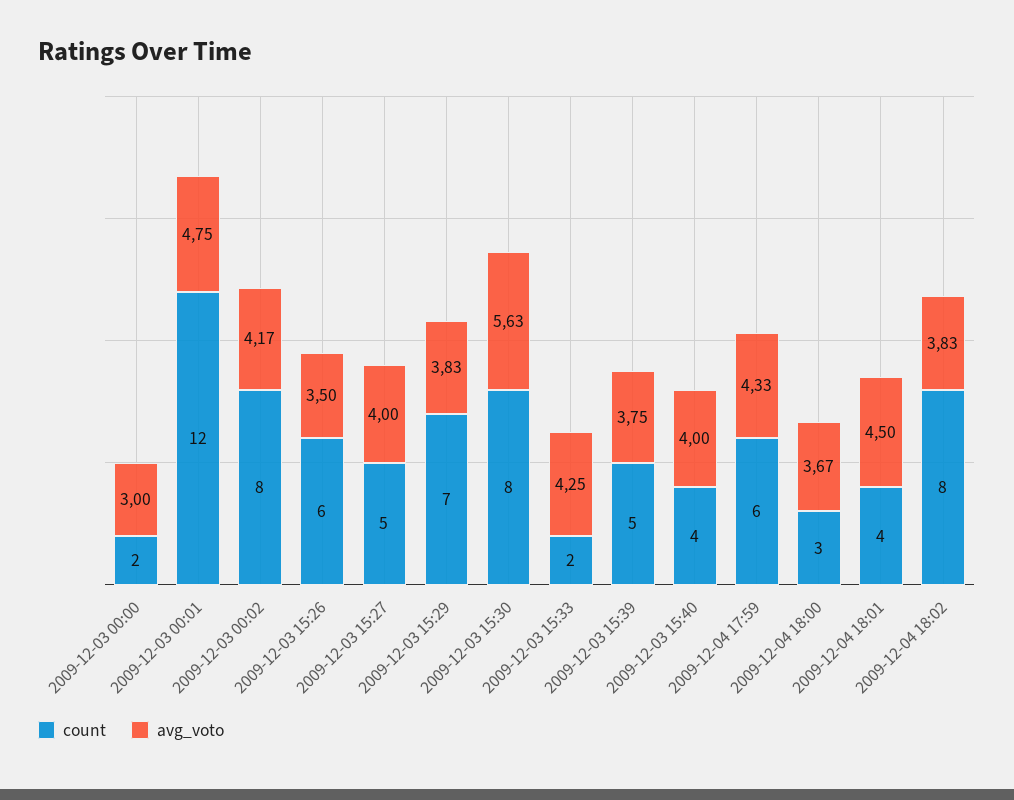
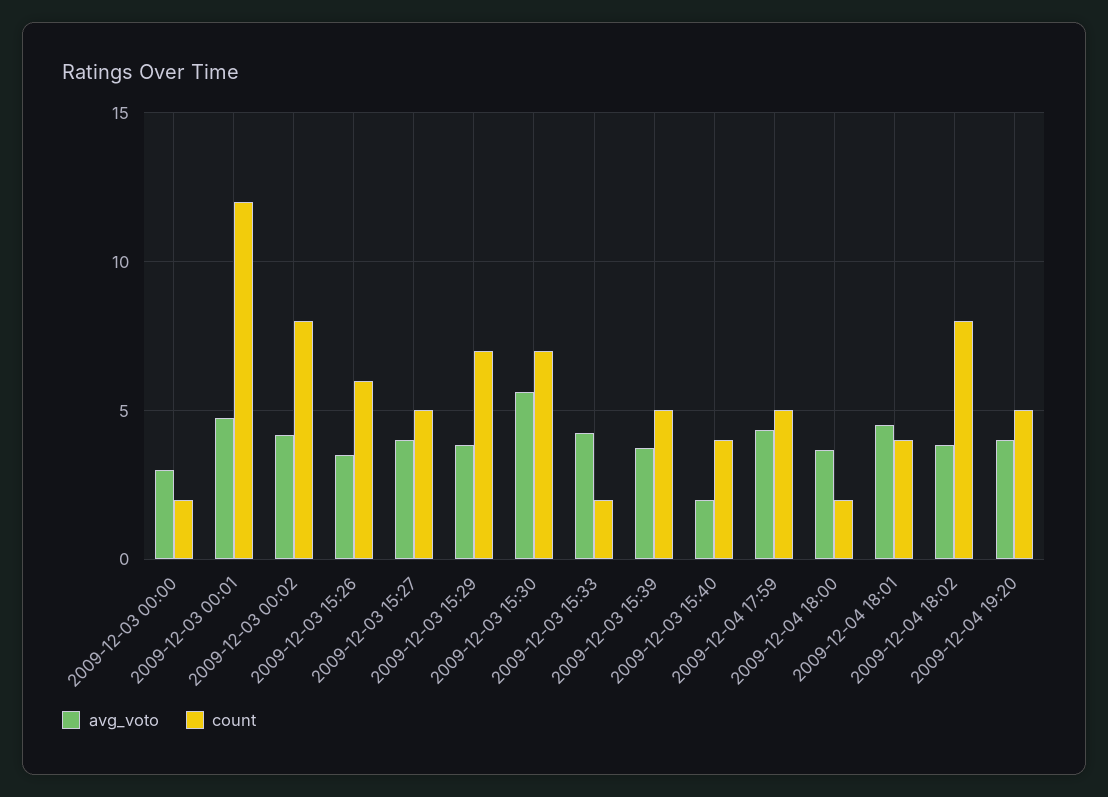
count, 2009-12-03 15:30: 8 -> 7
avg_voto, 2009-12-03 15:40: 4 -> 2
count, 2009-12-04 17:59: 6 -> 5
count, 2009-12-04 18:00: 3 -> 2
avg_voto, 2009-12-04 19:20: none -> 4
count, 2009-12-04 19:20: none -> 5

